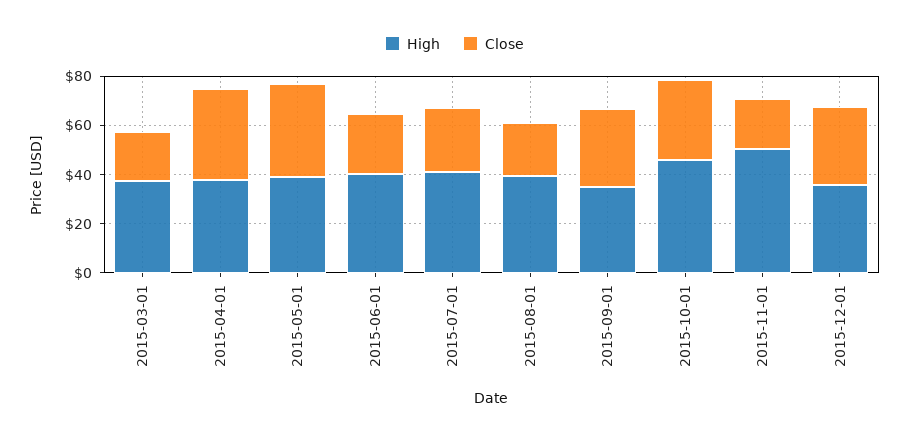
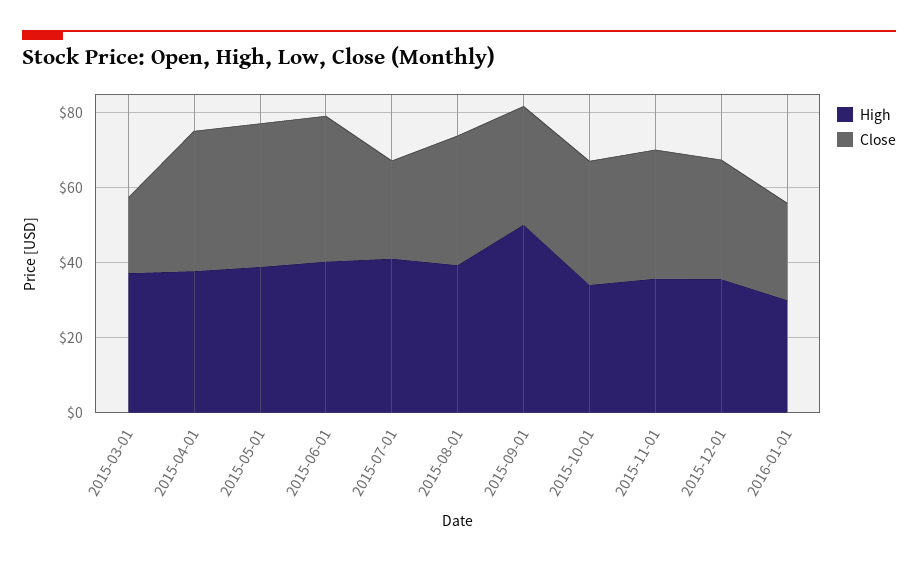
Close, 2015-06-01: 25 -> 40
Close, 2015-08-01: 20 -> 35
High, 2015-09-01: 35 -> 50
High, 2015-10-01: 45 -> 35
High, 2015-11-01: 50 -> 35
Close, 2015-11-01: 20 -> 35
High, 2016-01-01: none -> 30
Close, 2016-01-01: none -> 25

